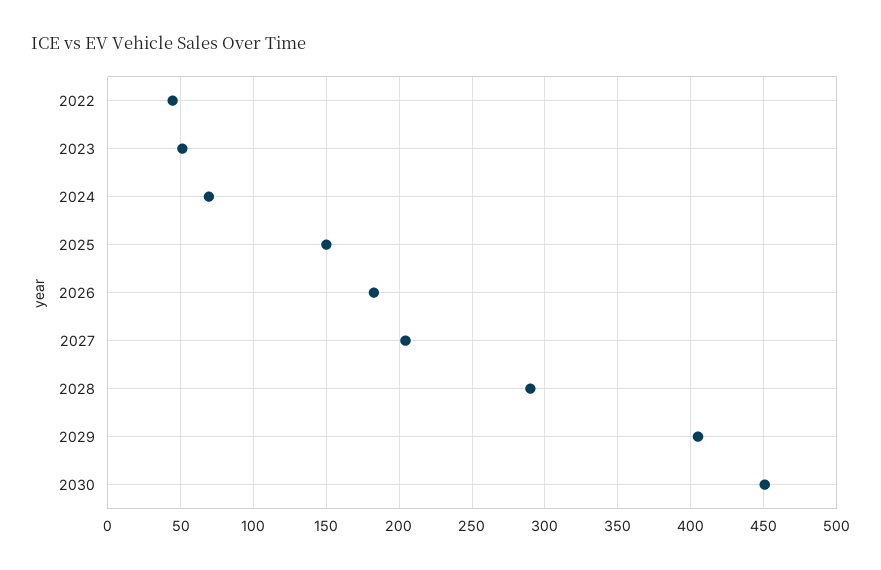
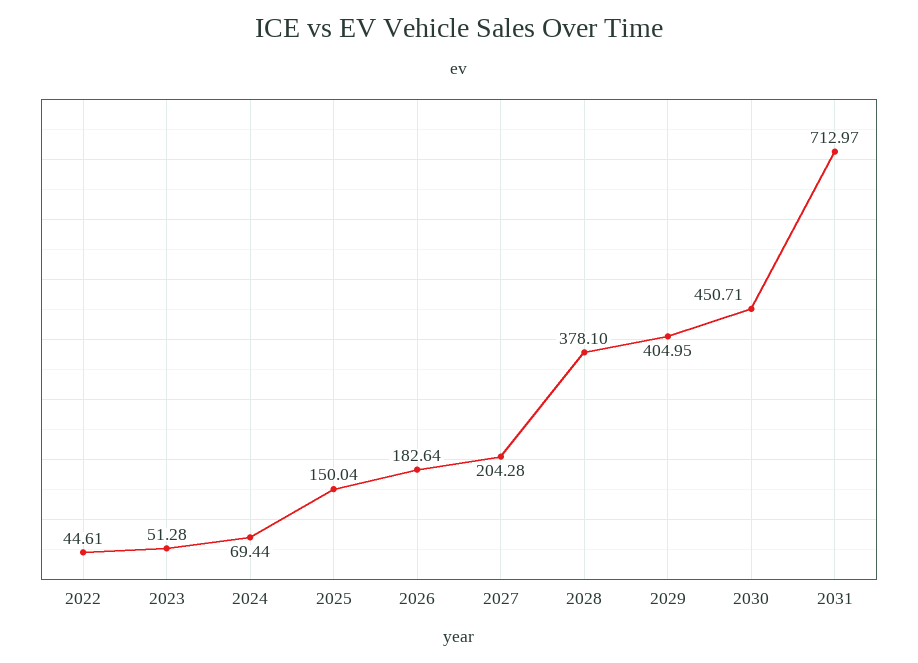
2028: 290 -> 378.1
2031: none -> 712.97

